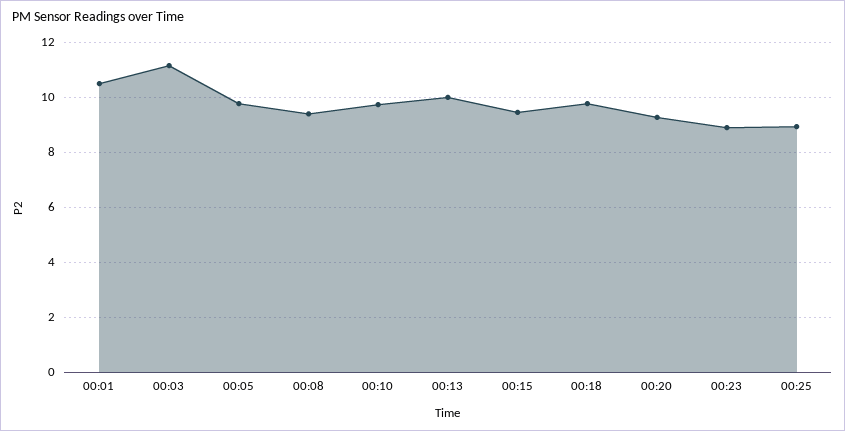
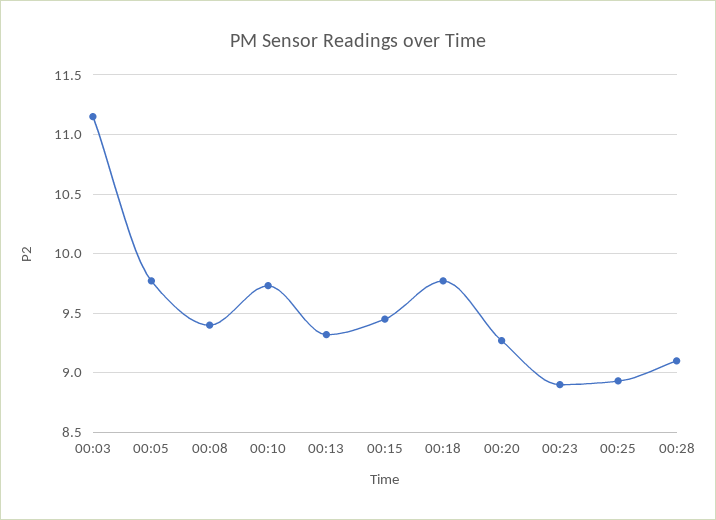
00:01: 10.5 -> none
00:13: 10 -> 9.3
00:28: none -> 9.1

